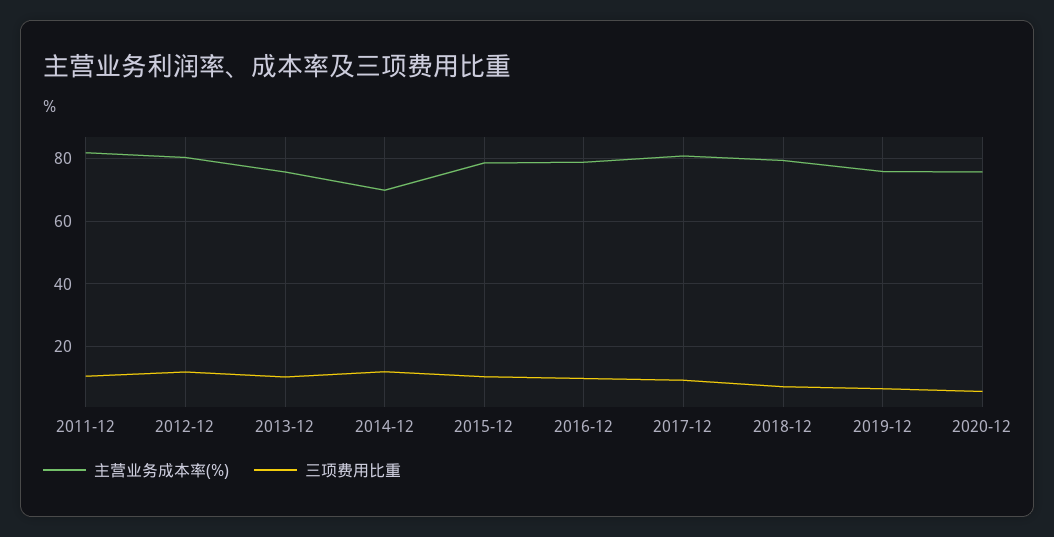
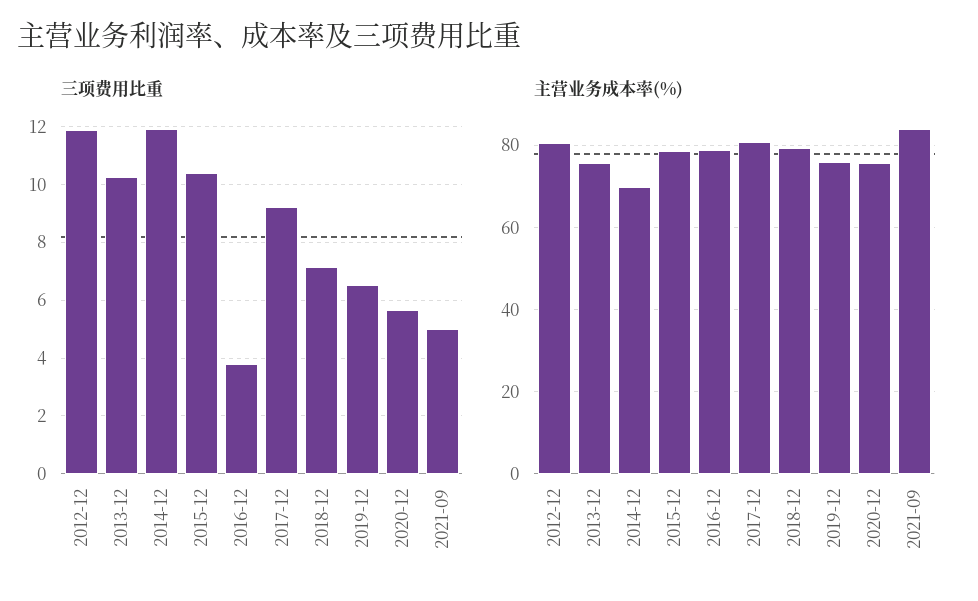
主营业务成本率(%), 2011-12: 82 -> none
三项费用比重, 2011-12: 10 -> none
三项费用比重, 2016-12: 10 -> 3.75
三项费用比重, 2021-09: none -> 5
主营业务成本率(%), 2021-09: none -> 84

